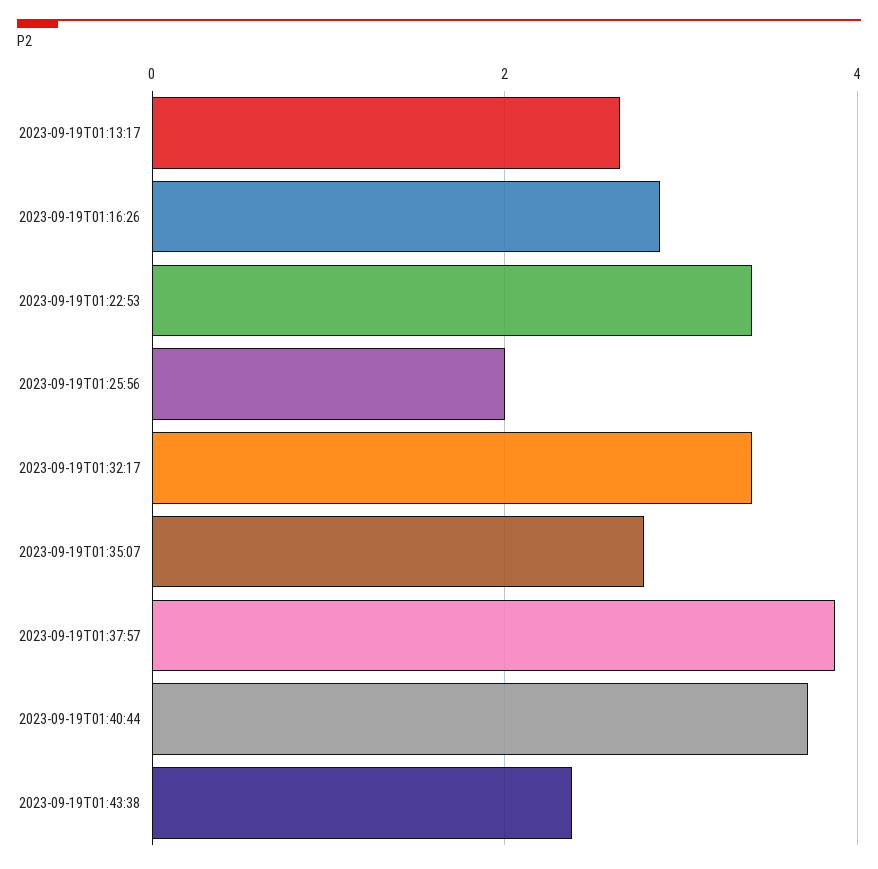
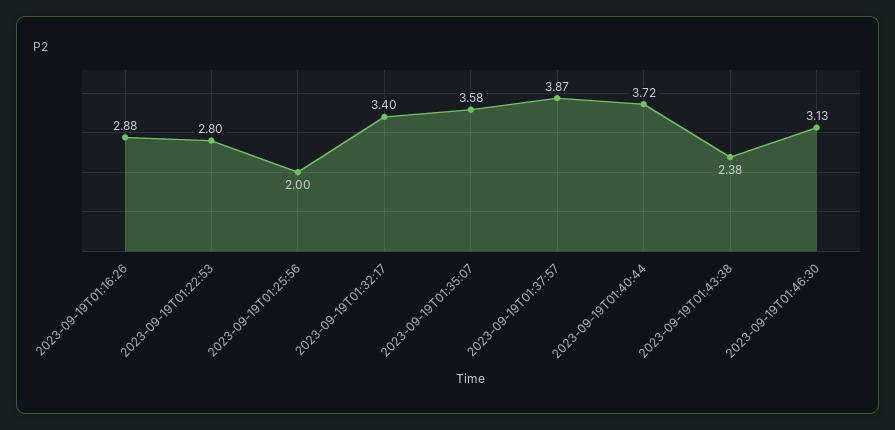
2023-09-19T01:13:17: 2.6 -> none
2023-09-19T01:22:53: 3.4 -> 2.8
2023-09-19T01:35:07: 2.8 -> 3.58
2023-09-19T01:46:30: none -> 3.13

